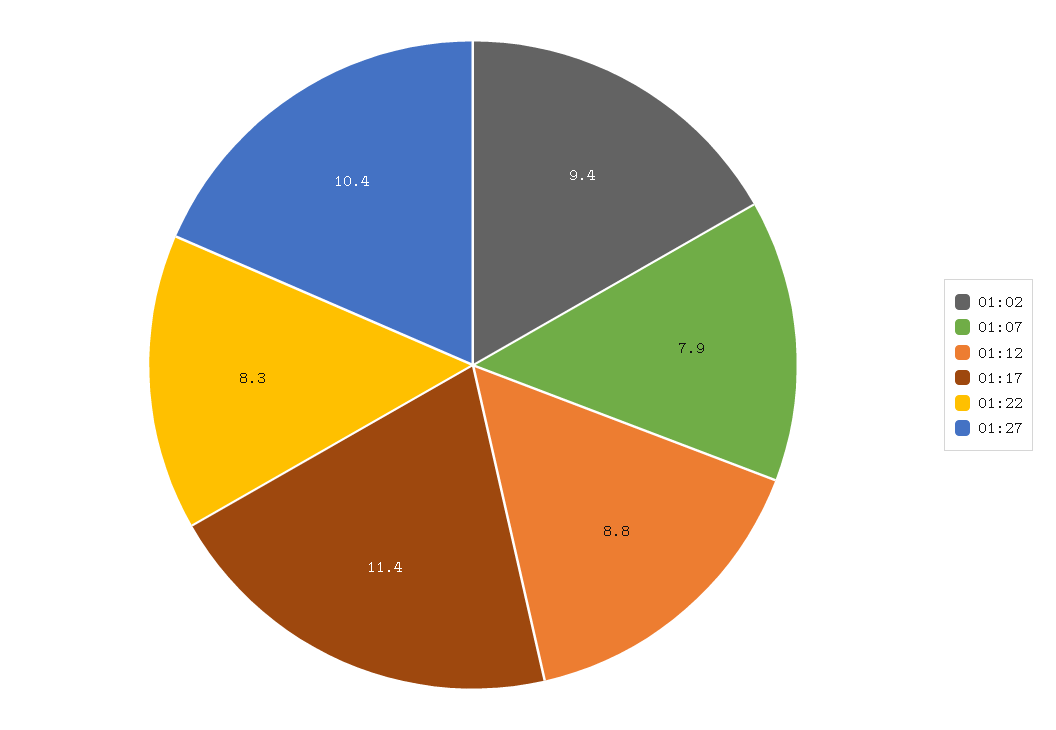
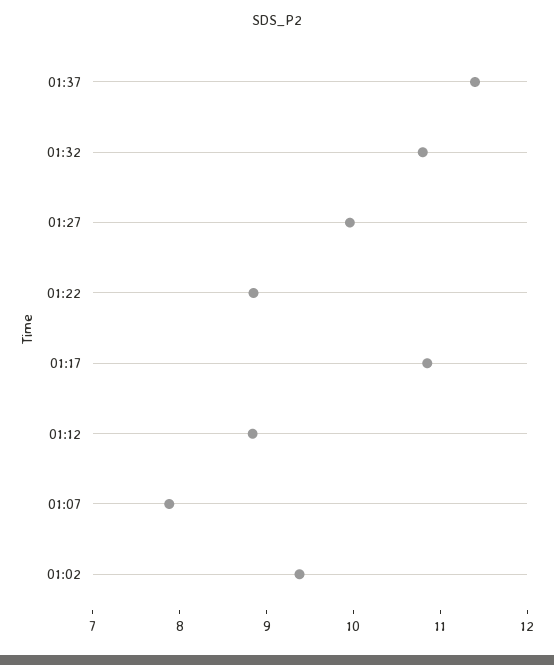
01:17: 11.4 -> 10.8
01:22: 8.3 -> 8.8
01:27: 10.4 -> 10
01:37: none -> 11.4
01:32: none -> 10.8

